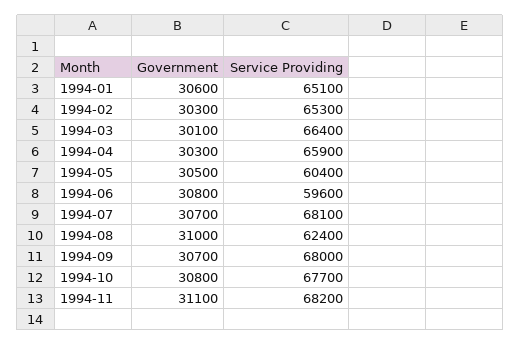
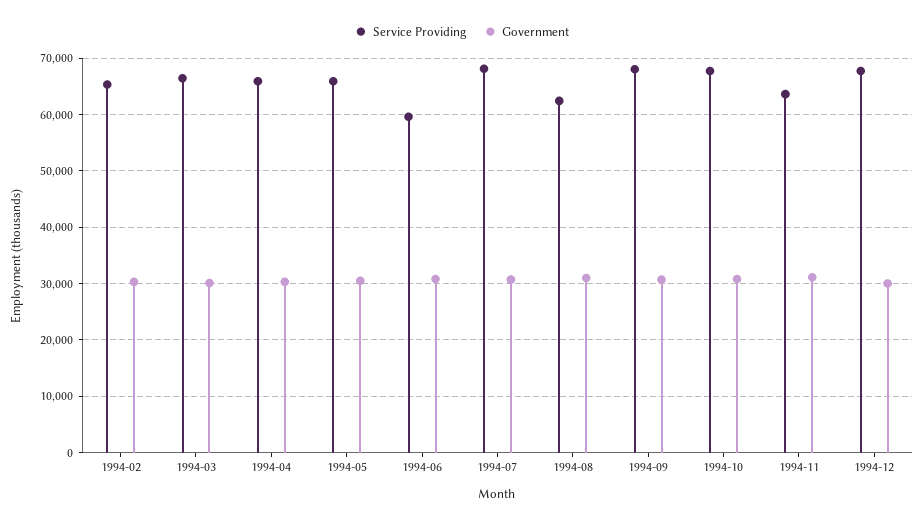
Government, 1994-01: 30600 -> none
Service Providing, 1994-01: 65100 -> none
Service Providing, 1994-05: 60400 -> 66000
Service Providing, 1994-11: 68200 -> 64000
Service Providing, 1994-12: none -> 68000
Government, 1994-12: none -> 30000

